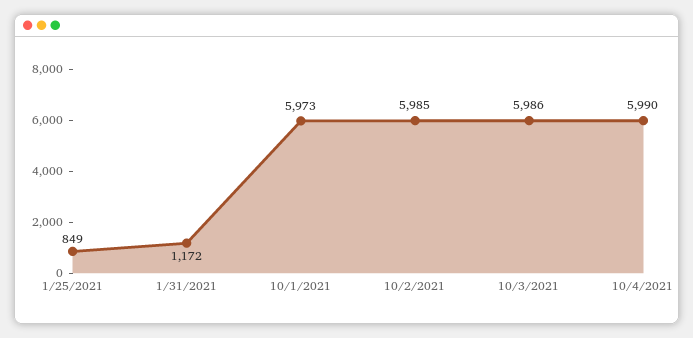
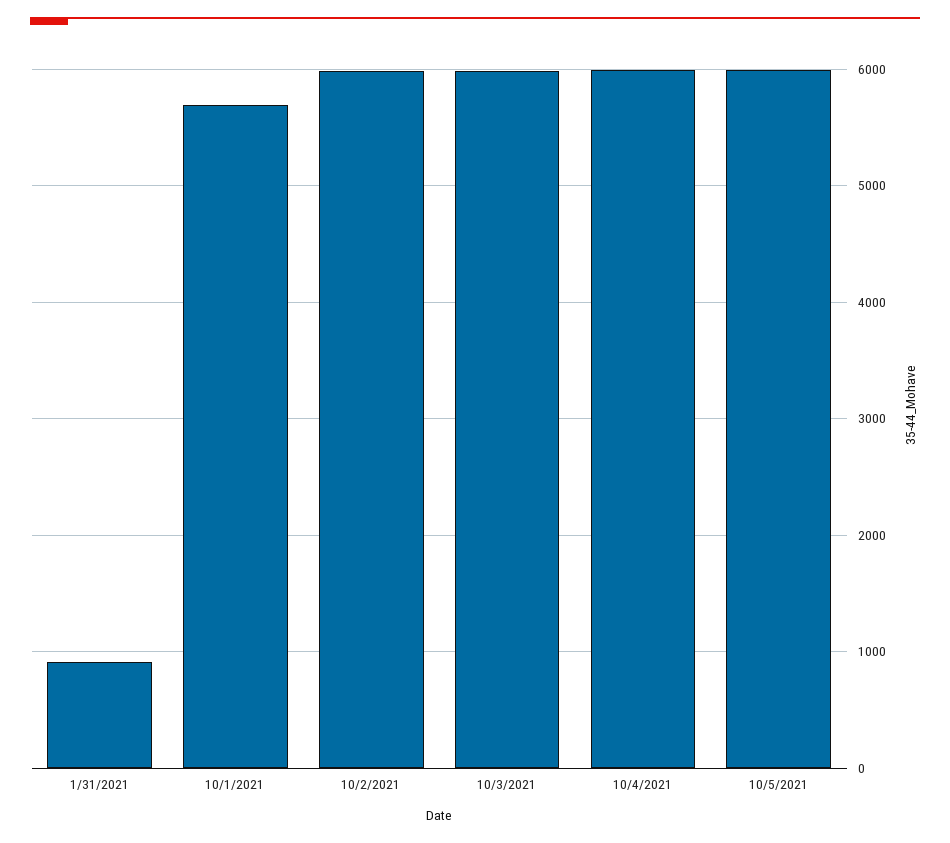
1/25/2021: 849 -> none
1/31/2021: 1172 -> 900
10/1/2021: 5973 -> 5700
10/5/2021: none -> 6000

